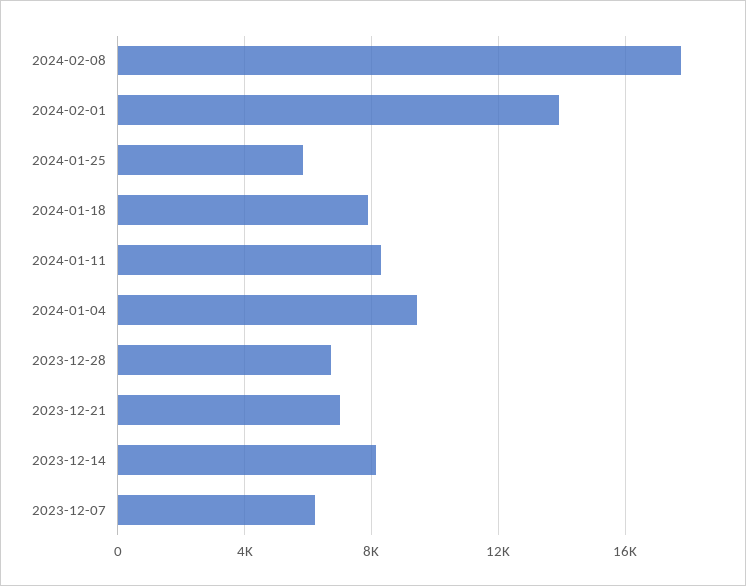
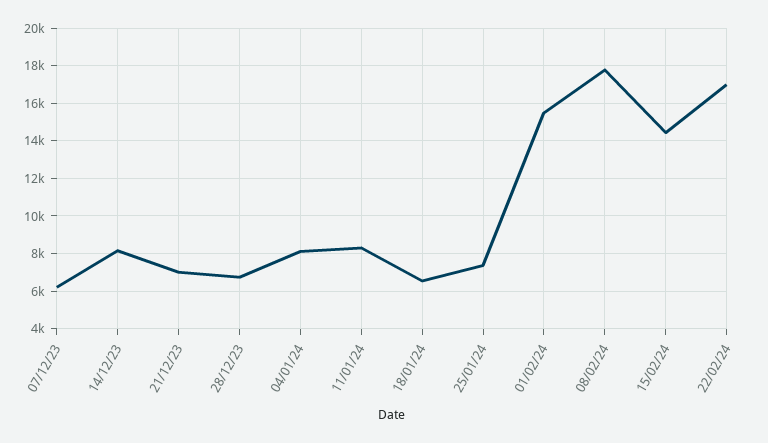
2024-02-01: 14000 -> 15500
2024-01-25: 6000 -> 7500
2024-01-18: 8000 -> 6500
2024-01-04: 9500 -> 8000
15/02/24: none -> 14500
22/02/24: none -> 17000

